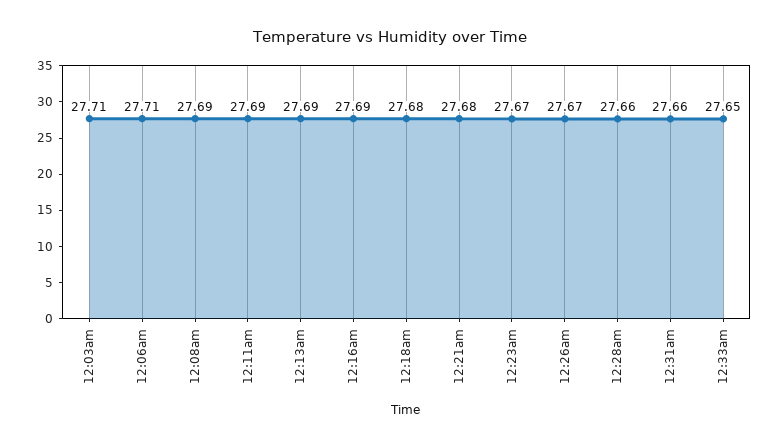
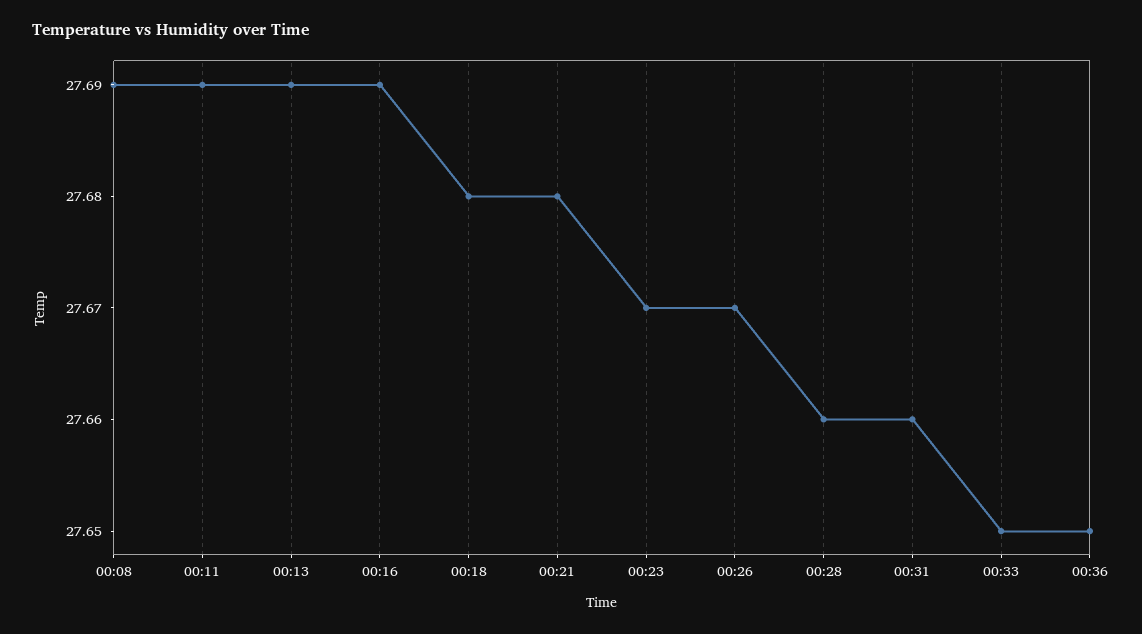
12:03am: 27.71 -> none
12:06am: 27.71 -> none
00:36: none -> 27.65

